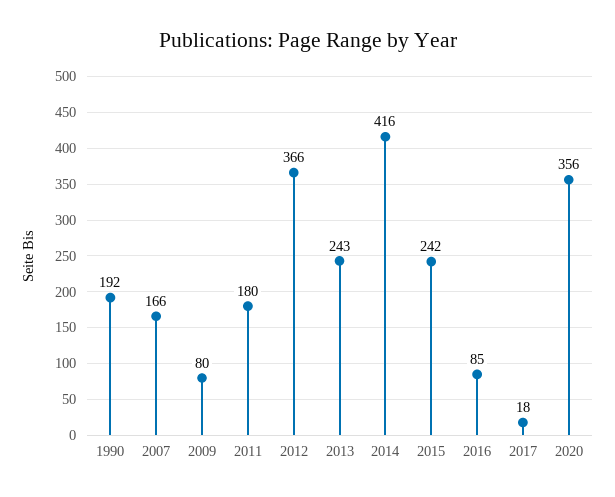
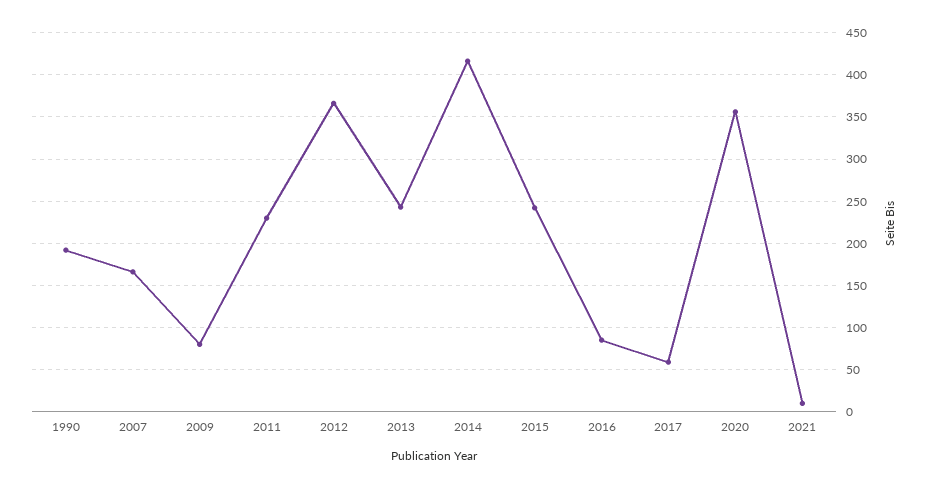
2011: 180 -> 230
2017: 18 -> 60
2021: none -> 10

